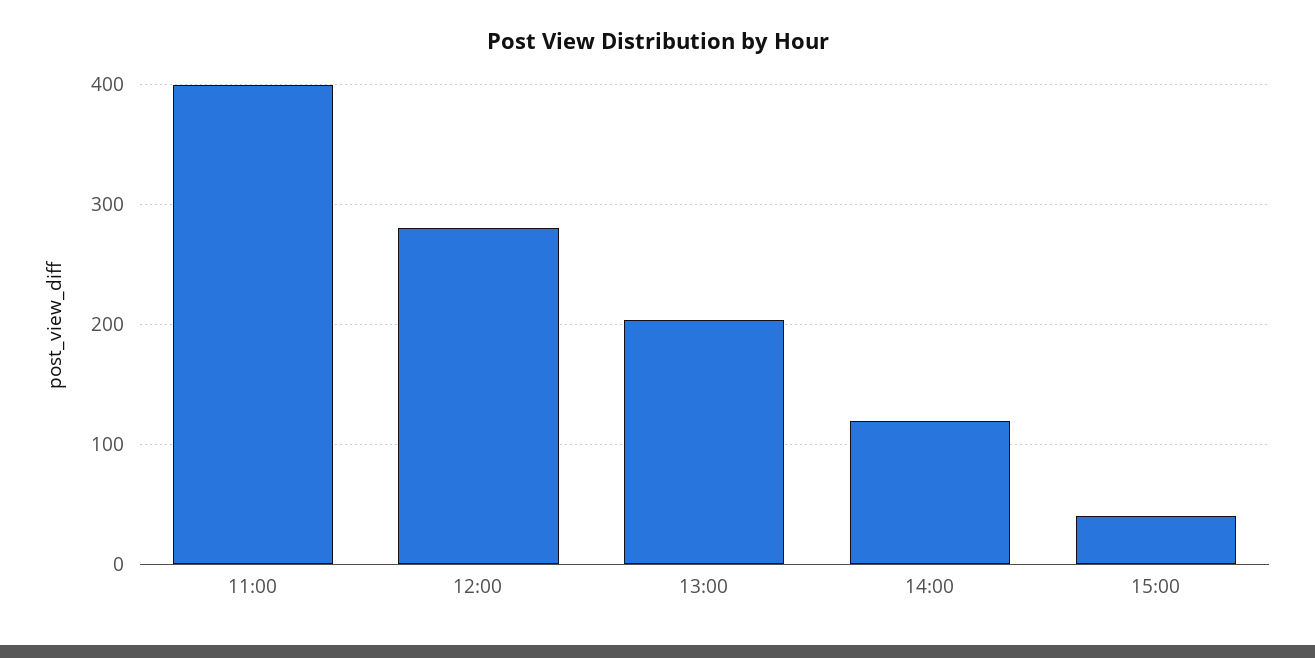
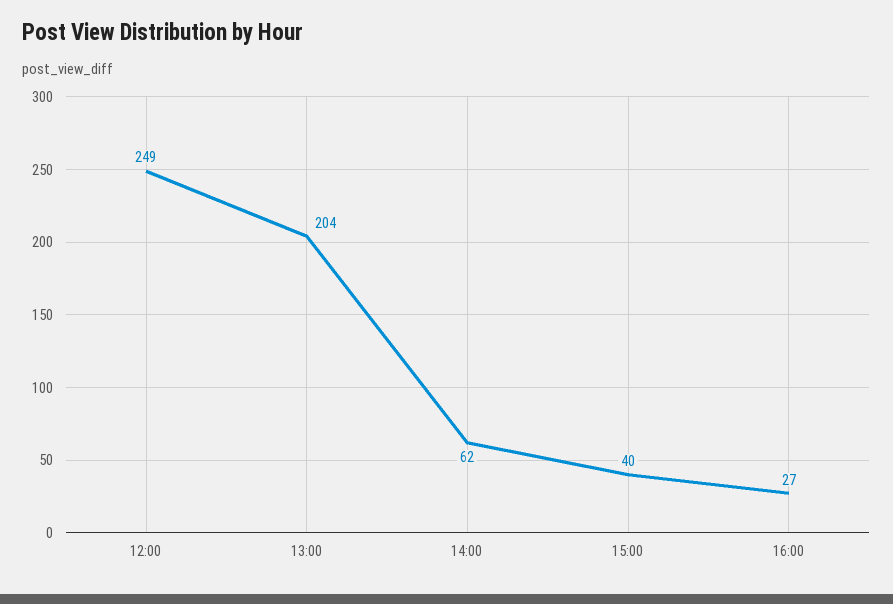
11:00: 400 -> none
12:00: 280 -> 249
14:00: 120 -> 62
16:00: none -> 27

